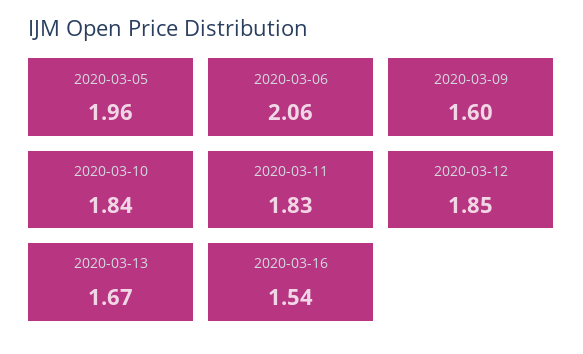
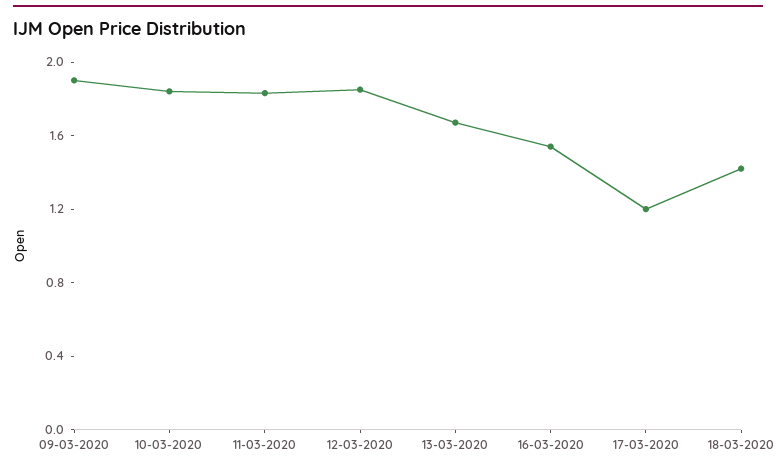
2020-03-05: 1.96 -> none
2020-03-06: 2.06 -> none
2020-03-09: 1.6 -> 1.9
17-03-2020: none -> 1.2
18-03-2020: none -> 1.4

